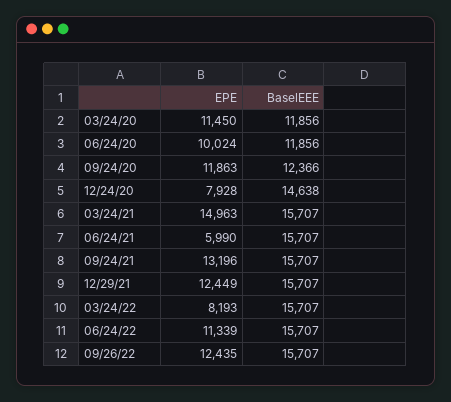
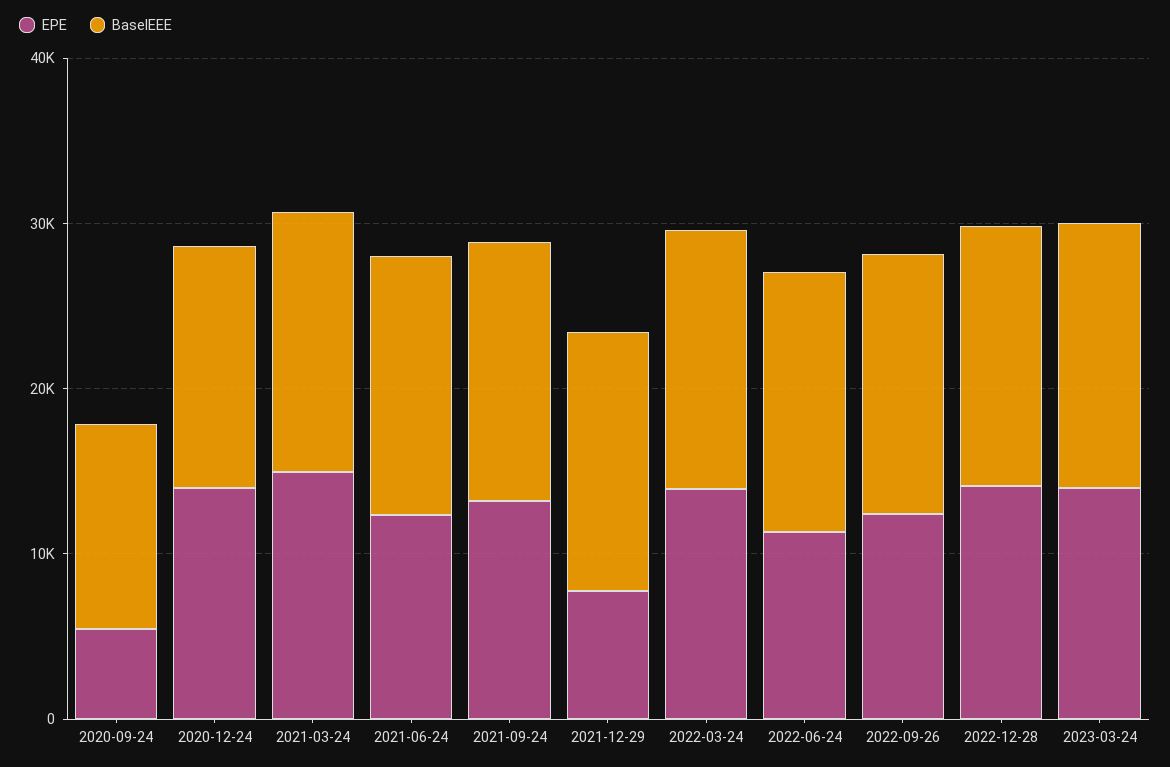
EPE, 03/24/20: 11450 -> none
BaselEEE, 03/24/20: 11856 -> none
EPE, 06/24/20: 10024 -> none
BaselEEE, 06/24/20: 11856 -> none
EPE, 09/24/20: 11863 -> 6000
EPE, 12/24/20: 7928 -> 14000
EPE, 06/24/21: 5990 -> 12000
EPE, 12/29/21: 12449 -> 8000
EPE, 03/24/22: 8193 -> 14000
EPE, 2022-12-28: none -> 14000
BaselEEE, 2022-12-28: none -> 16000
EPE, 2023-03-24: none -> 14000
BaselEEE, 2023-03-24: none -> 16000

